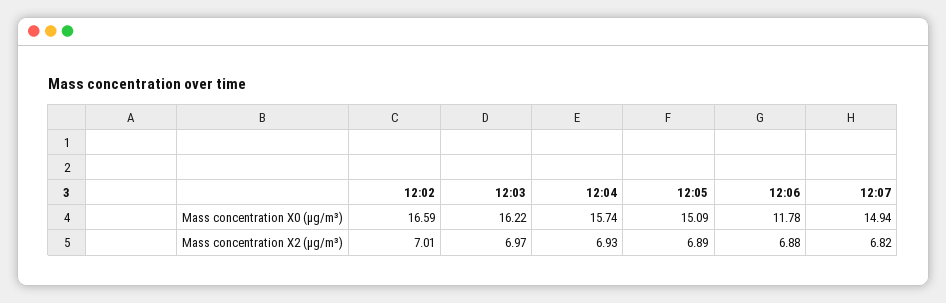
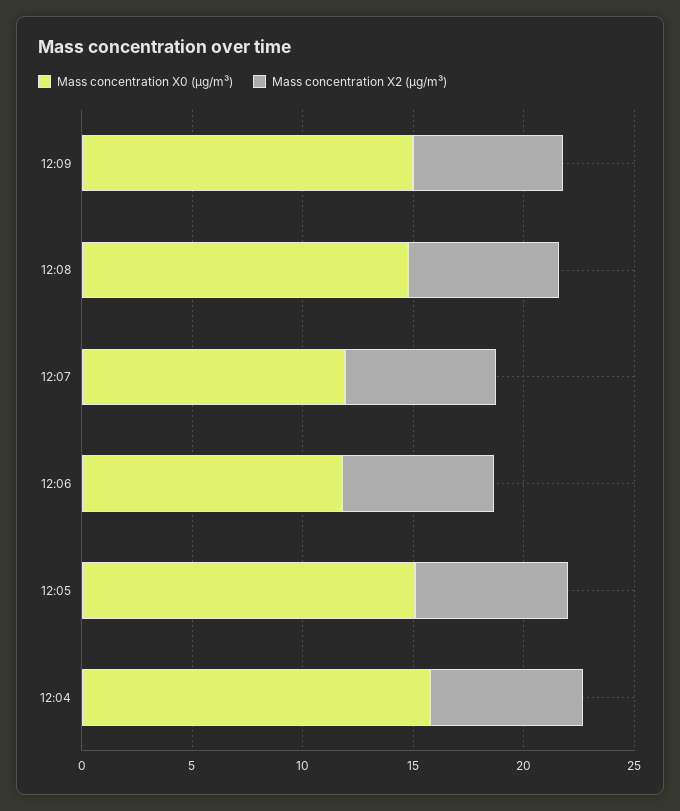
Mass concentration X0 (μg/m³), 12:02: 16.59 -> none
Mass concentration X0 (μg/m³), 12:03: 16.22 -> none
Mass concentration X0 (μg/m³), 12:07: 14.94 -> 12
Mass concentration X2 (μg/m³), 12:02: 7.01 -> none
Mass concentration X2 (μg/m³), 12:03: 6.97 -> none
Mass concentration X0 (μg/m³), 12:09: none -> 15
Mass concentration X2 (μg/m³), 12:09: none -> 7
Mass concentration X0 (μg/m³), 12:08: none -> 15
Mass concentration X2 (μg/m³), 12:08: none -> 7

